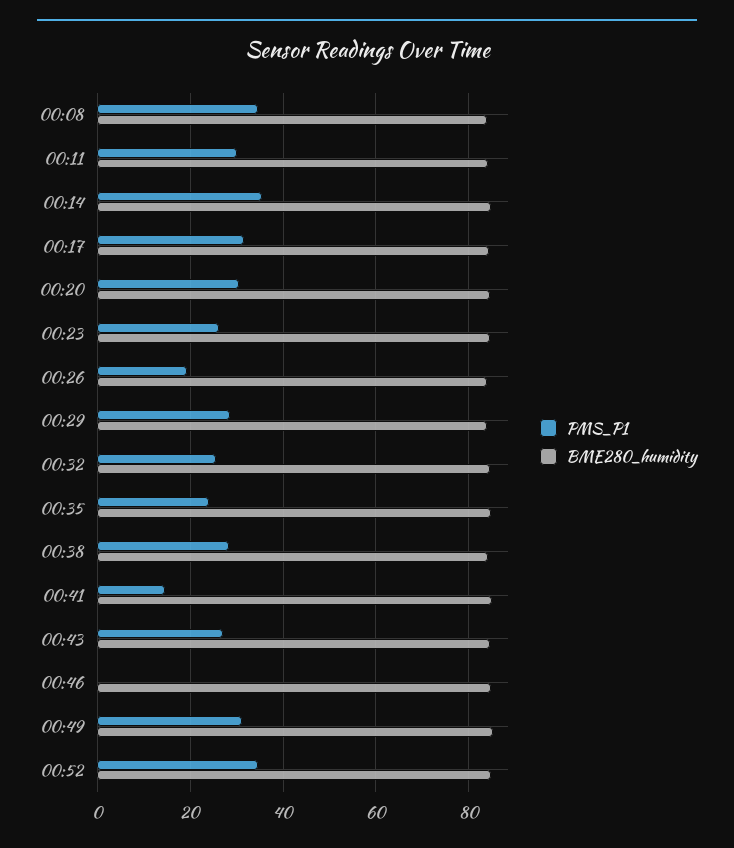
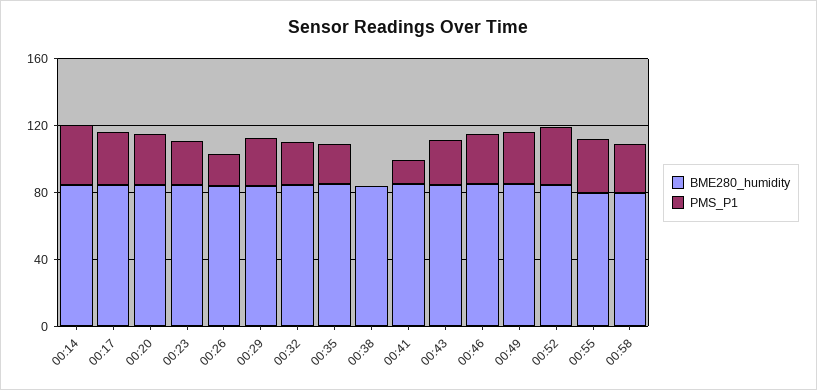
PMS_P1, 00:08: 34 -> none
BME280_humidity, 00:08: 84 -> none
PMS_P1, 00:11: 30 -> none
BME280_humidity, 00:11: 84 -> none
PMS_P1, 00:38: 28 -> 0
PMS_P1, 00:46: 0 -> 30
BME280_humidity, 00:55: none -> 80
PMS_P1, 00:55: none -> 30
BME280_humidity, 00:58: none -> 80
PMS_P1, 00:58: none -> 30

